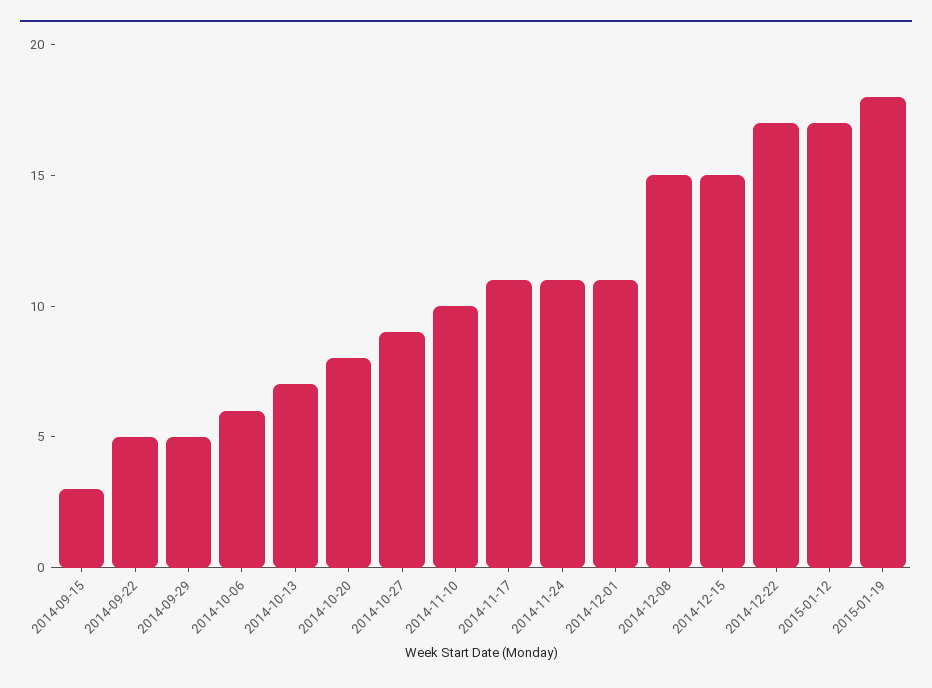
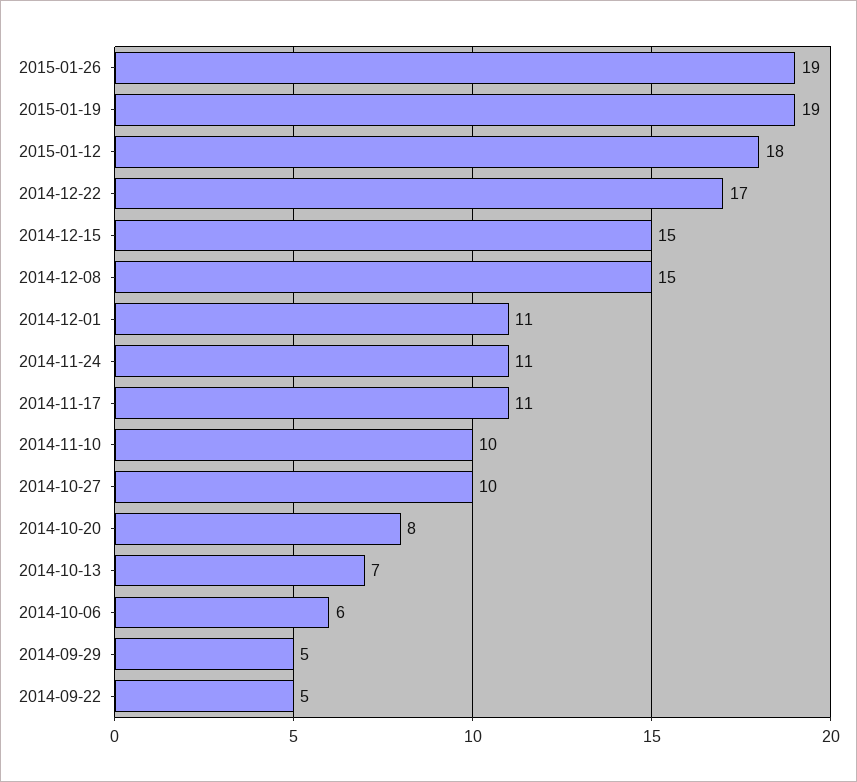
2014-09-15: 3 -> none
2014-10-27: 9 -> 10
2015-01-12: 17 -> 18
2015-01-19: 18 -> 19
2015-01-26: none -> 19

